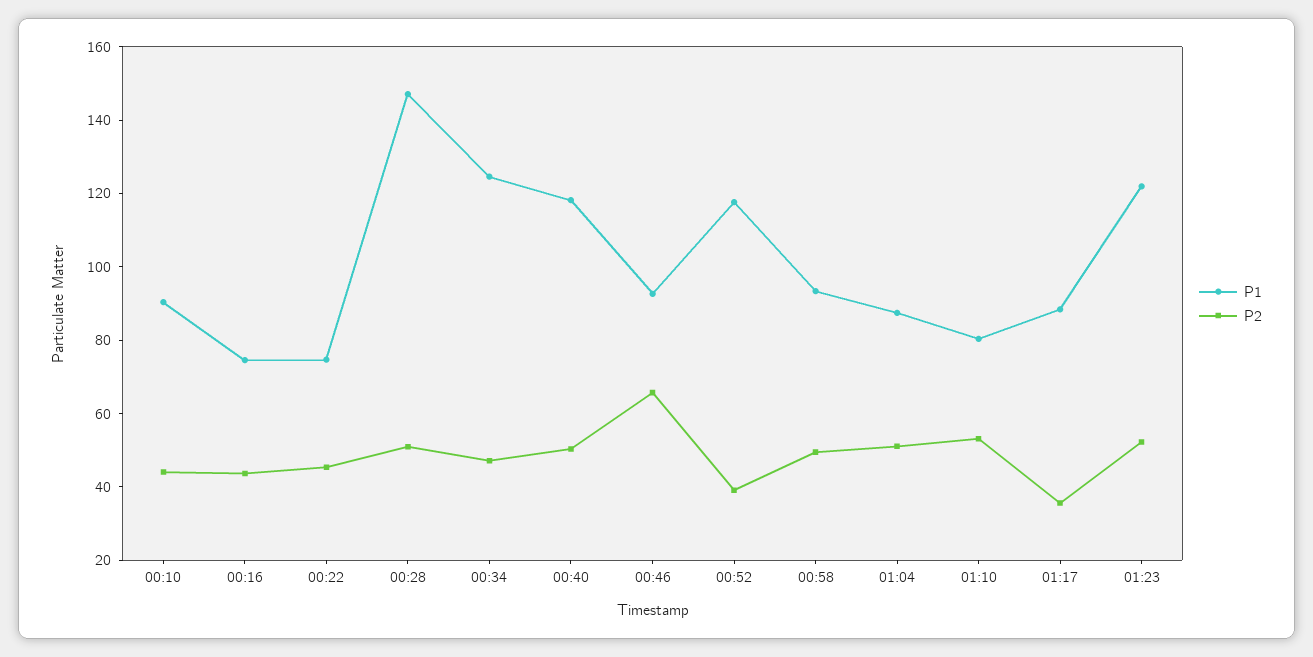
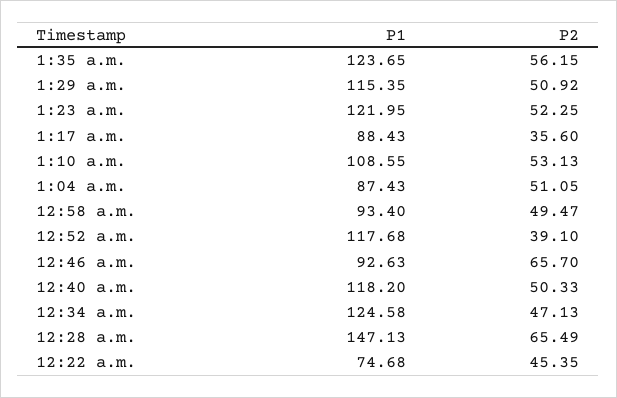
P1, 00:10: 90 -> none
P2, 00:10: 45 -> none
P1, 00:16: 75 -> none
P2, 00:16: 45 -> none
P2, 00:28: 50 -> 65.49
P1, 01:10: 80 -> 108.55
P1, 1:35 a.m.: none -> 123.65
P2, 1:35 a.m.: none -> 56.15
P1, 1:29 a.m.: none -> 115.35
P2, 1:29 a.m.: none -> 50.92

